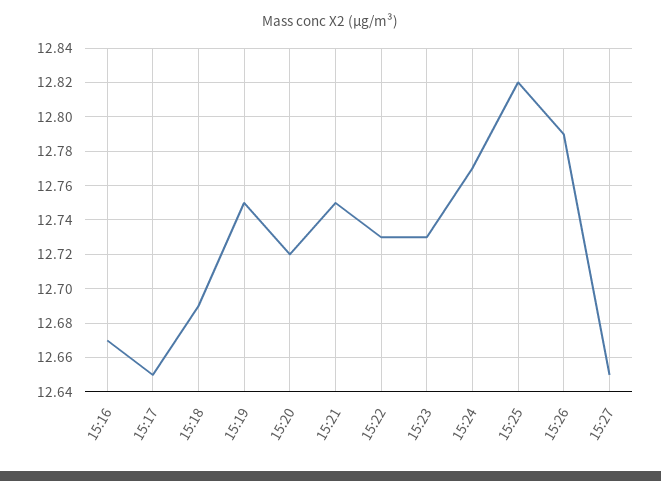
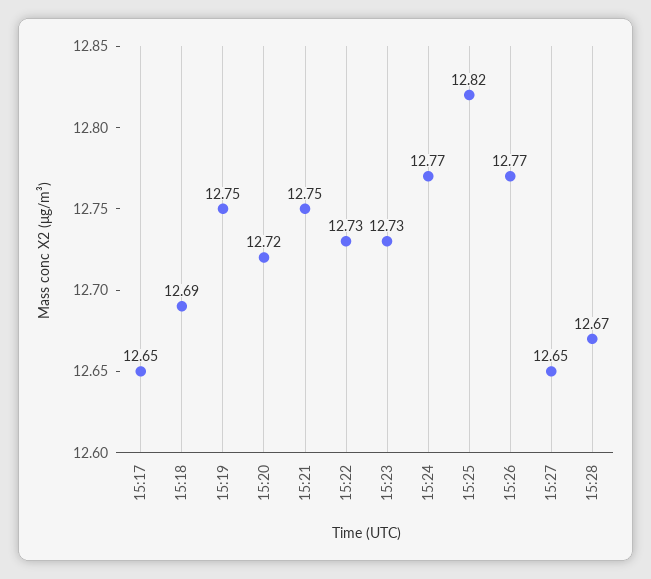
15:16: 12.67 -> none
15:26: 12.79 -> 12.77
15:28: none -> 12.67

